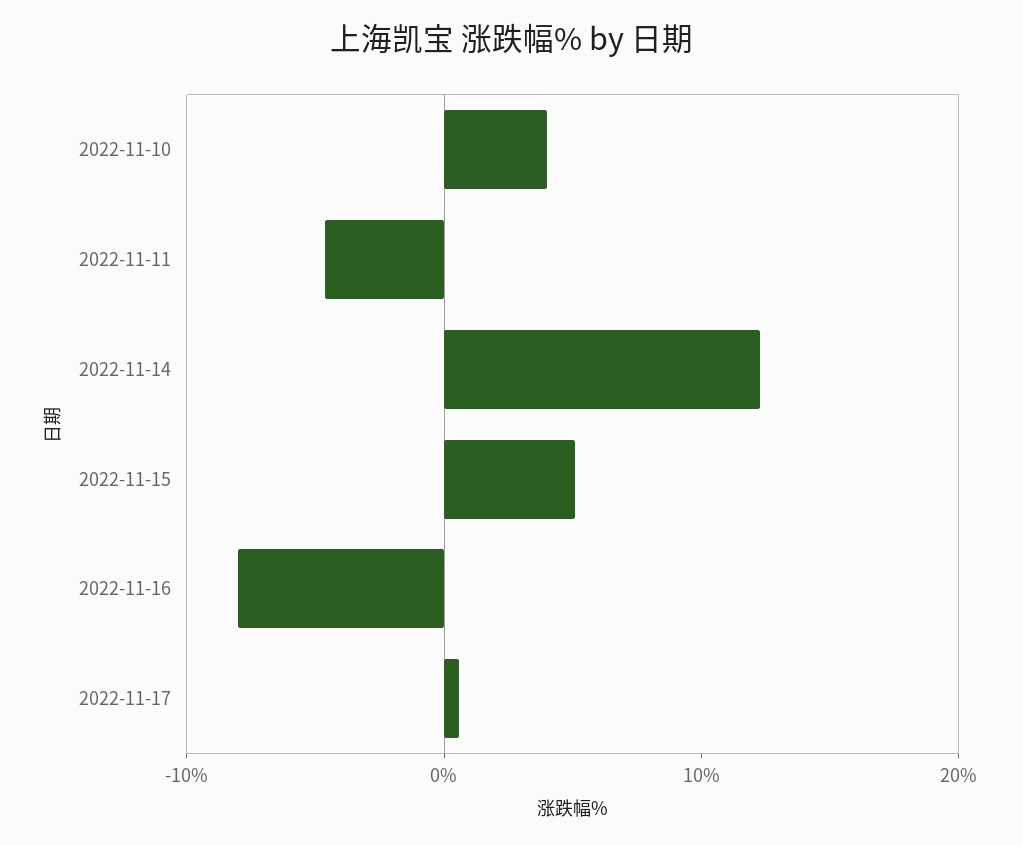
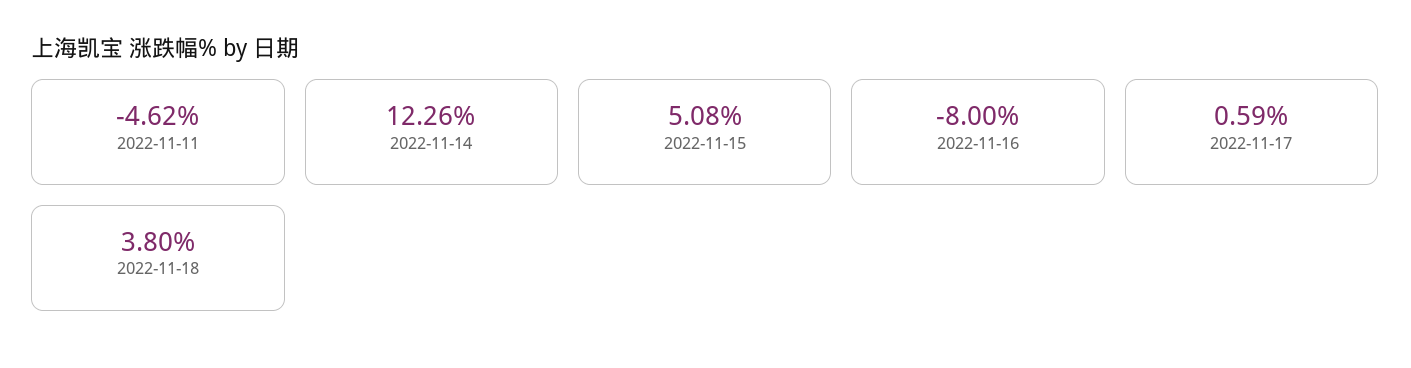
2022-11-10: 4 -> none
2022-11-18: none -> 3.8

